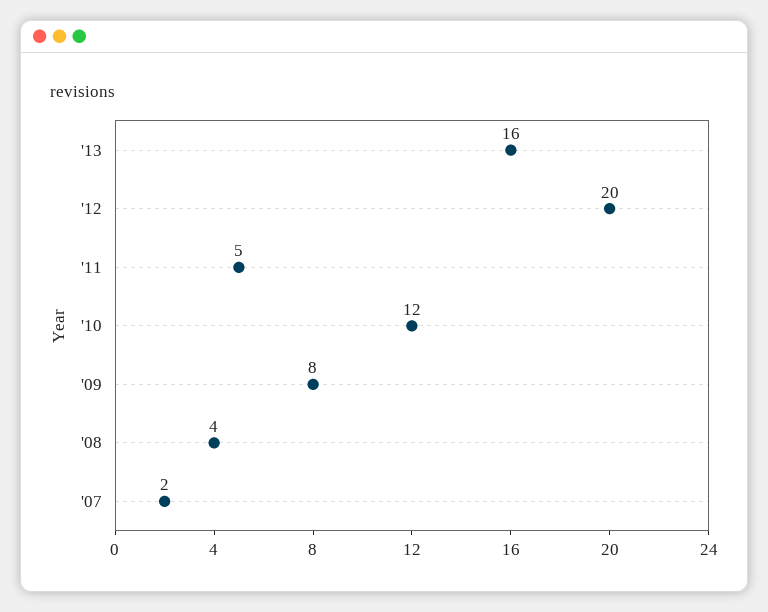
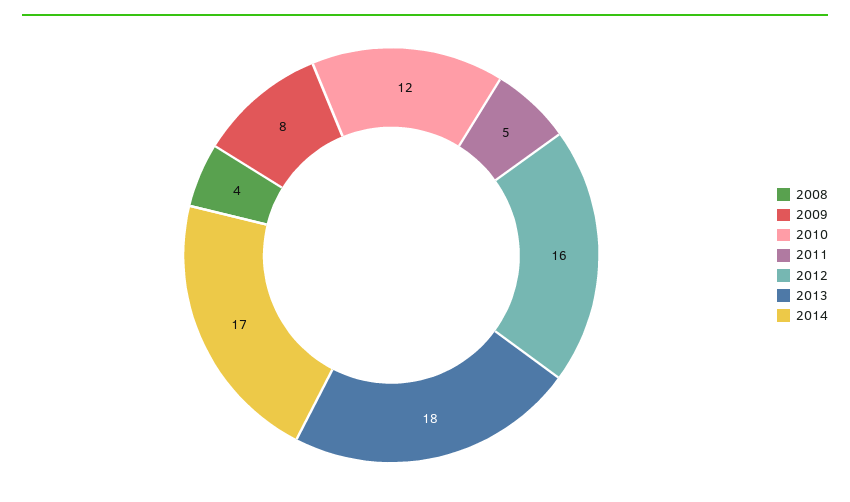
'13: 16 -> 18
'12: 20 -> 16
'07: 2 -> none
2014: none -> 17

